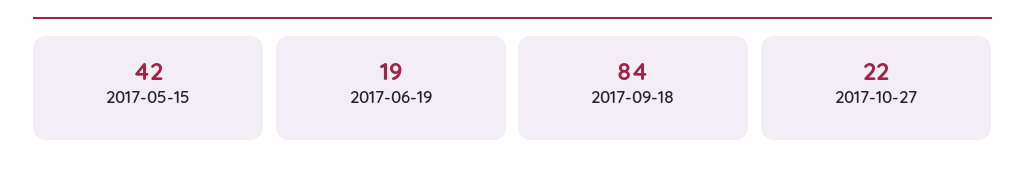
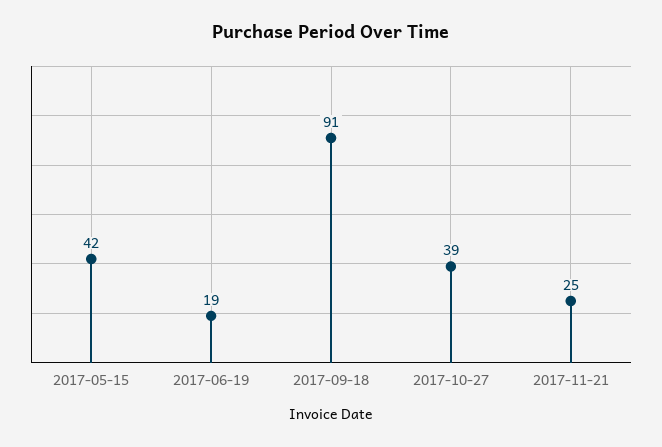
2017-09-18: 84 -> 91
2017-10-27: 22 -> 39
2017-11-21: none -> 25

